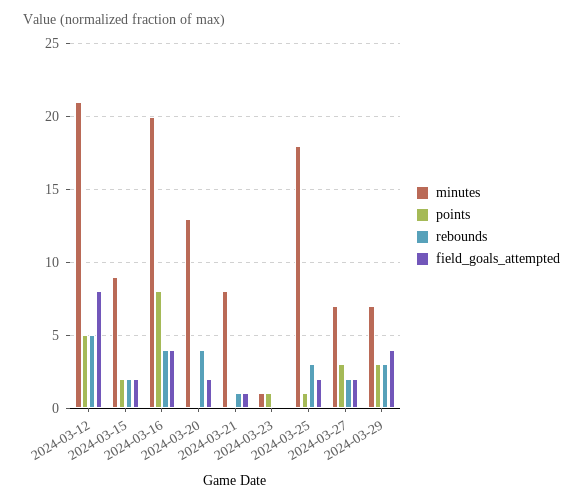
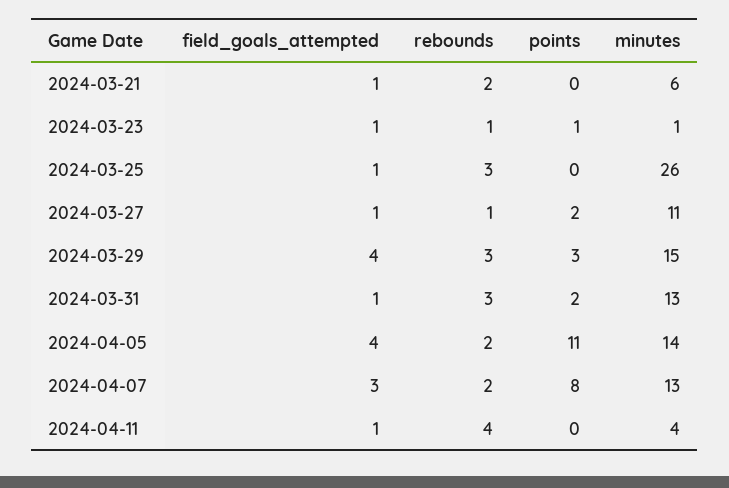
minutes, 2024-03-12: 21 -> none
points, 2024-03-12: 5 -> none
rebounds, 2024-03-12: 5 -> none
field_goals_attempted, 2024-03-12: 8 -> none
minutes, 2024-03-15: 9 -> none
points, 2024-03-15: 2 -> none
rebounds, 2024-03-15: 2 -> none
field_goals_attempted, 2024-03-15: 2 -> none
minutes, 2024-03-16: 20 -> none
points, 2024-03-16: 8 -> none
rebounds, 2024-03-16: 4 -> none
field_goals_attempted, 2024-03-16: 4 -> none
minutes, 2024-03-20: 13 -> none
points, 2024-03-20: 0 -> none
rebounds, 2024-03-20: 4 -> none
field_goals_attempted, 2024-03-20: 2 -> none
minutes, 2024-03-21: 8 -> 6
rebounds, 2024-03-21: 1 -> 2
rebounds, 2024-03-23: 0 -> 1
field_goals_attempted, 2024-03-23: 0 -> 1
minutes, 2024-03-25: 18 -> 26
points, 2024-03-25: 1 -> 0
field_goals_attempted, 2024-03-25: 2 -> 1
minutes, 2024-03-27: 7 -> 11
points, 2024-03-27: 3 -> 2
rebounds, 2024-03-27: 2 -> 1
field_goals_attempted, 2024-03-27: 2 -> 1
minutes, 2024-03-29: 7 -> 15
field_goals_attempted, 2024-03-31: none -> 1
rebounds, 2024-03-31: none -> 3
points, 2024-03-31: none -> 2
minutes, 2024-03-31: none -> 13
field_goals_attempted, 2024-04-05: none -> 4
rebounds, 2024-04-05: none -> 2
points, 2024-04-05: none -> 11
minutes, 2024-04-05: none -> 14
field_goals_attempted, 2024-04-07: none -> 3
rebounds, 2024-04-07: none -> 2
points, 2024-04-07: none -> 8
minutes, 2024-04-07: none -> 13
field_goals_attempted, 2024-04-11: none -> 1
rebounds, 2024-04-11: none -> 4
points, 2024-04-11: none -> 0
minutes, 2024-04-11: none -> 4

